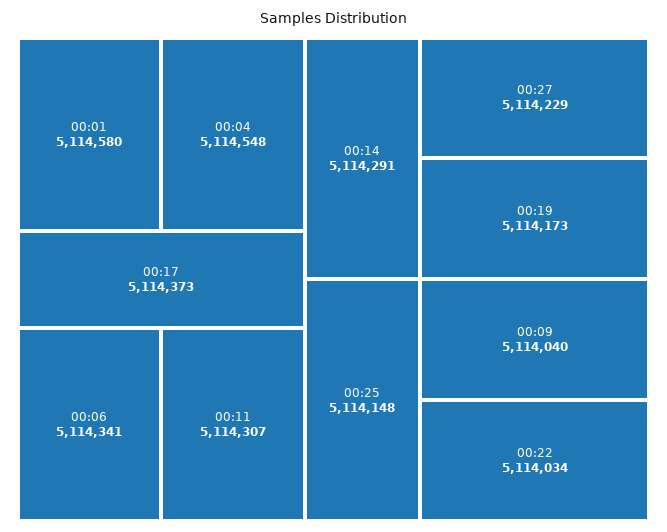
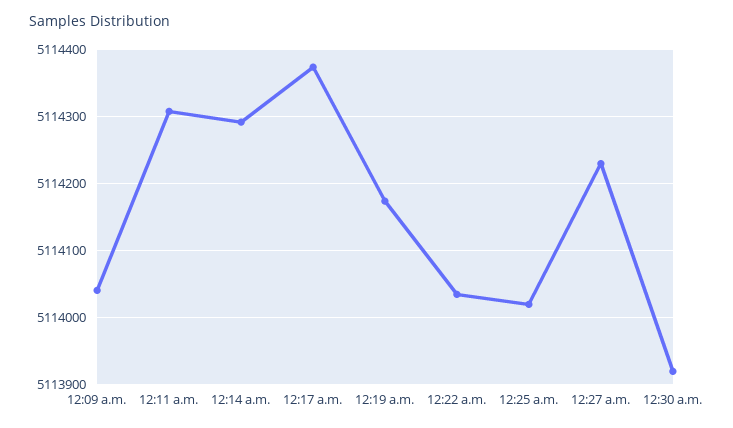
00:01: 5114580 -> none
00:04: 5114548 -> none
00:06: 5114341 -> none
00:25: 5114148 -> 5114020
12:30 a.m.: none -> 5113920

